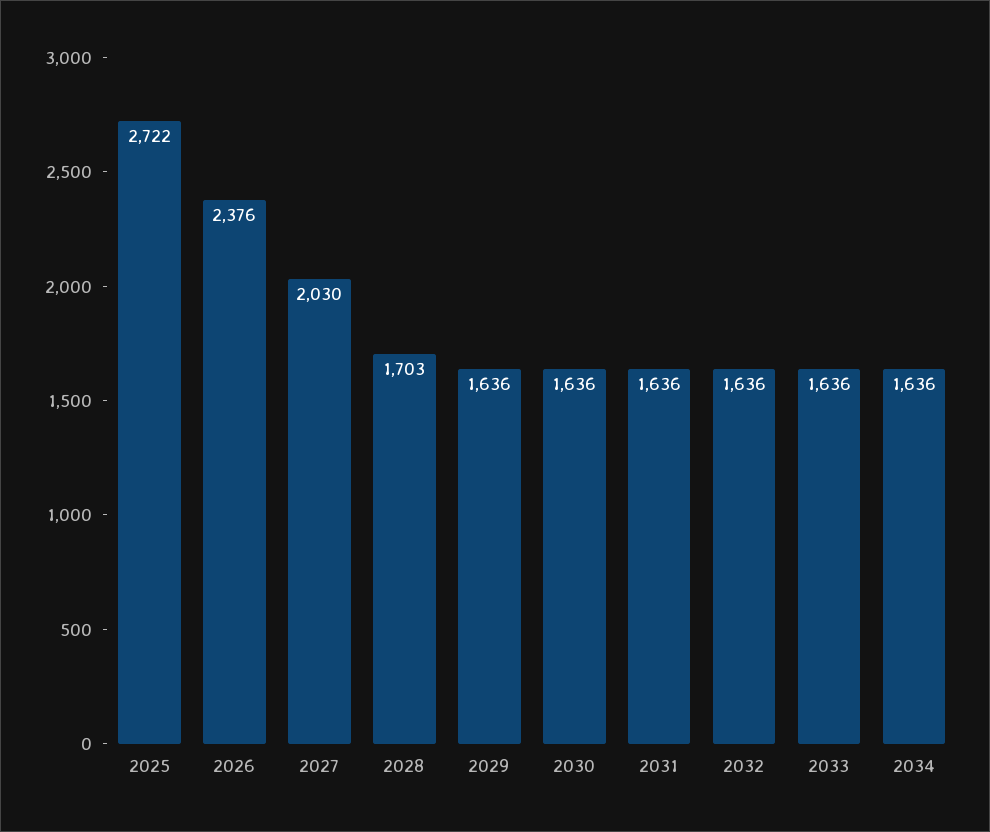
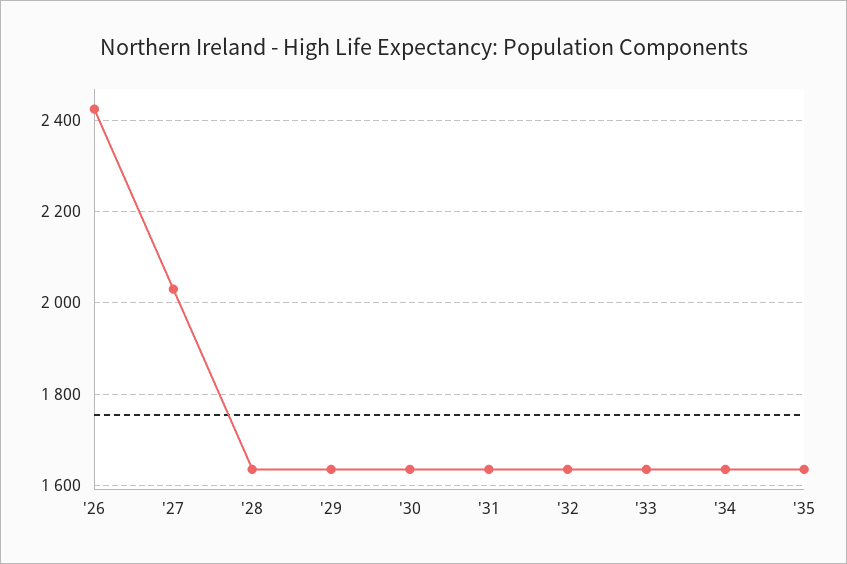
2025: 2722 -> none
2026: 2376 -> 2420
2028: 1703 -> 1640
'35: none -> 1640

